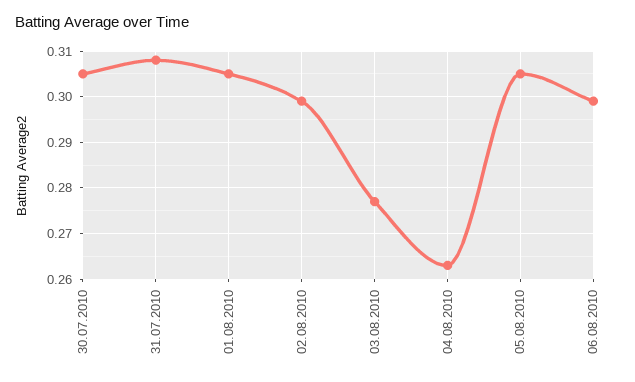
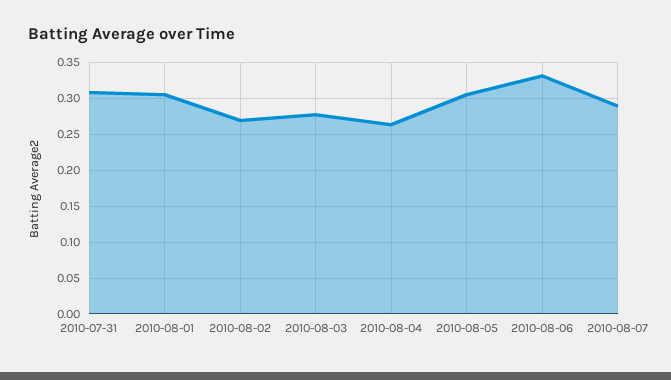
30.07.2010: 0.305 -> none
02.08.2010: 0.3 -> 0.27
06.08.2010: 0.3 -> 0.33
2010-08-07: none -> 0.29

